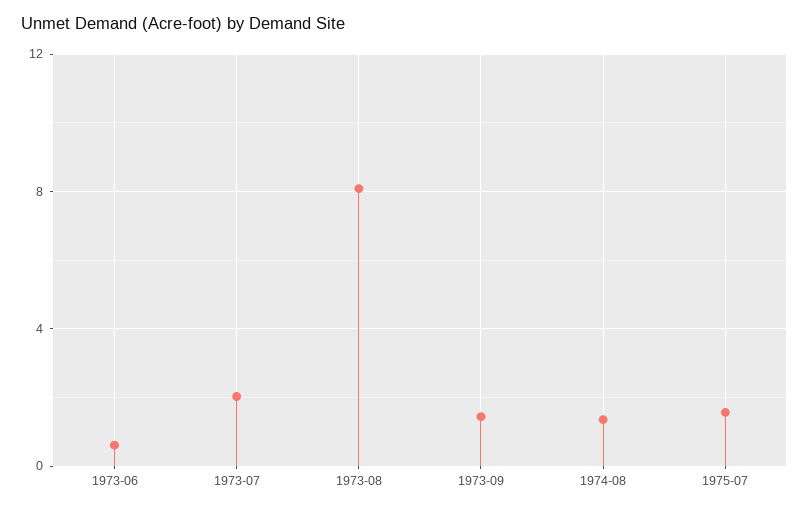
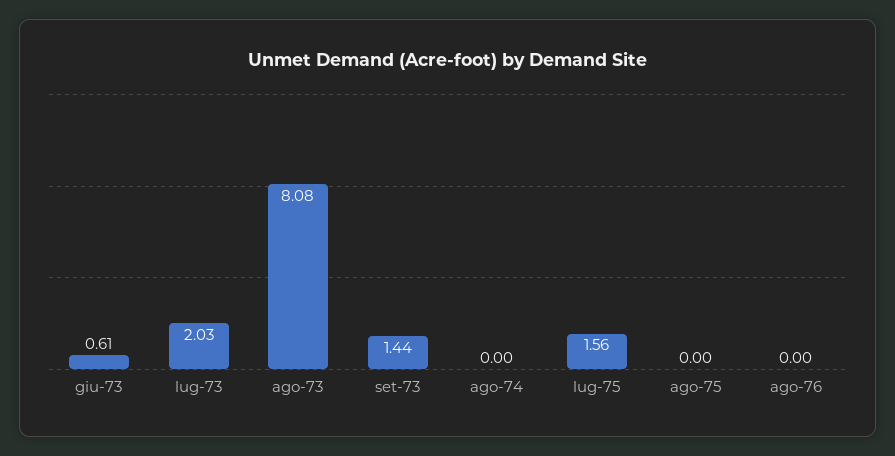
1974-08: 1.5 -> 0
ago-75: none -> 0
ago-76: none -> 0

